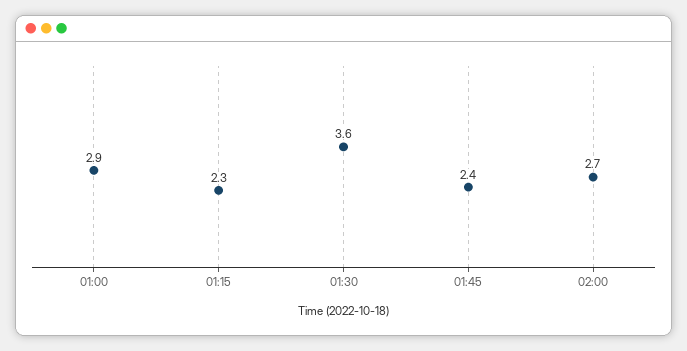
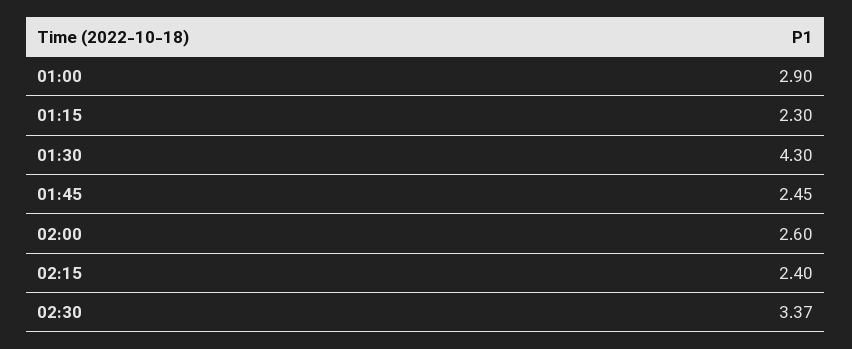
01:30: 3.6 -> 4.3
01:45: 2.4 -> 2.45
02:00: 2.7 -> 2.6
02:15: none -> 2.4
02:30: none -> 3.37

